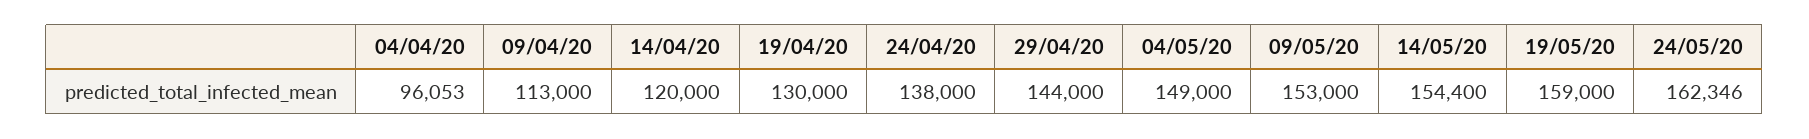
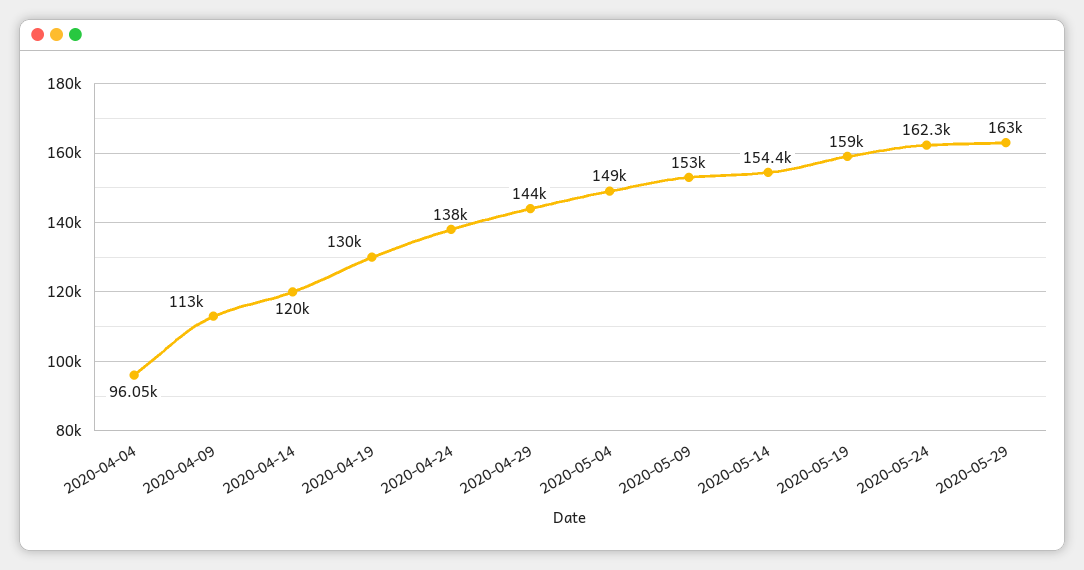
2020-05-29: none -> 163000

